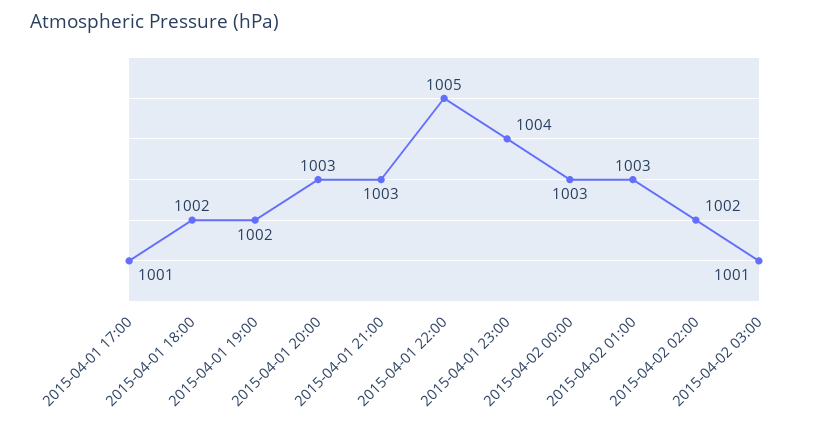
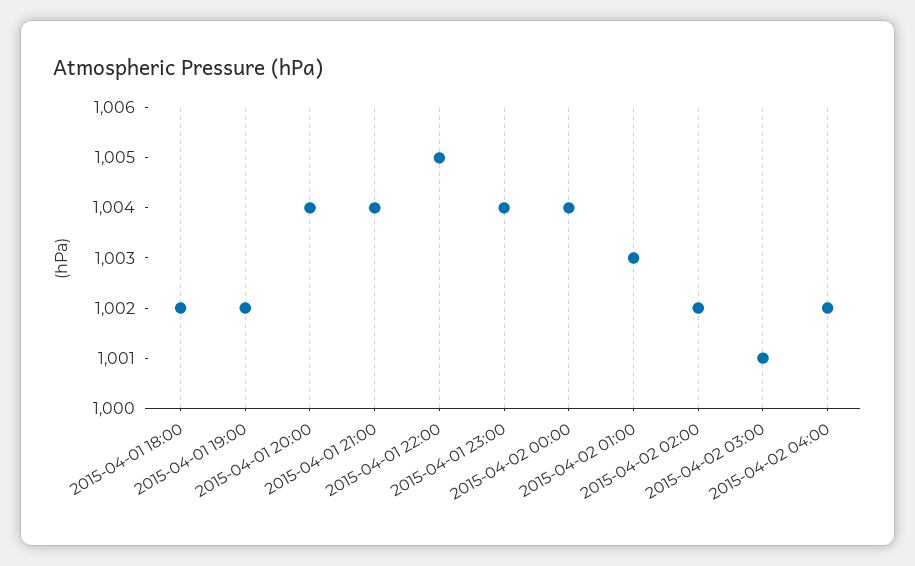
2015-04-01 17:00: 1001 -> none
2015-04-01 20:00: 1003 -> 1004
2015-04-01 21:00: 1003 -> 1004
2015-04-02 00:00: 1003 -> 1004
2015-04-02 04:00: none -> 1002

